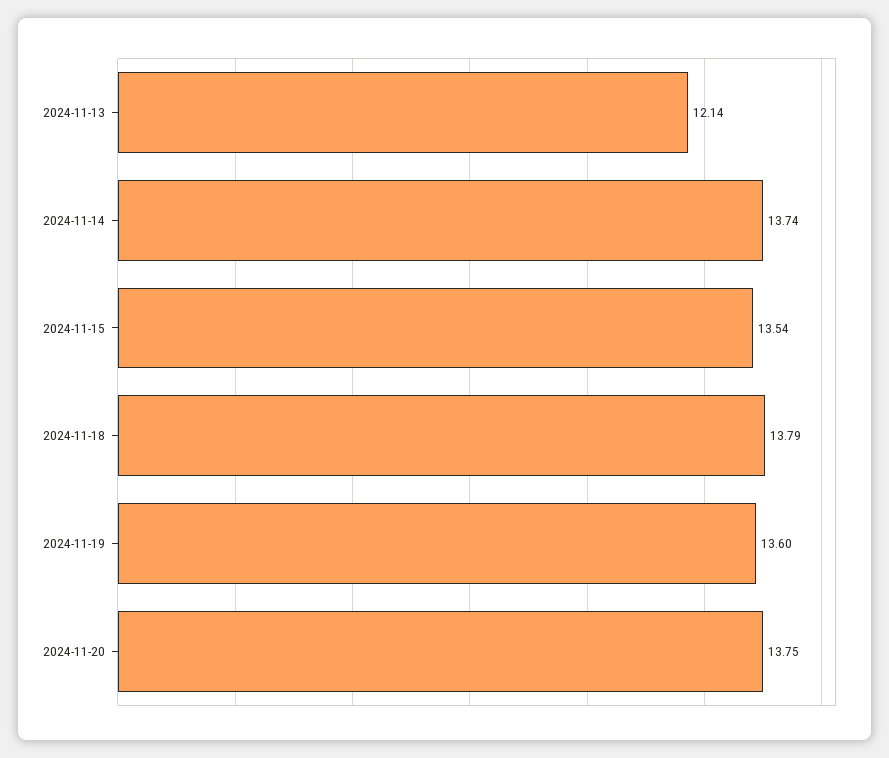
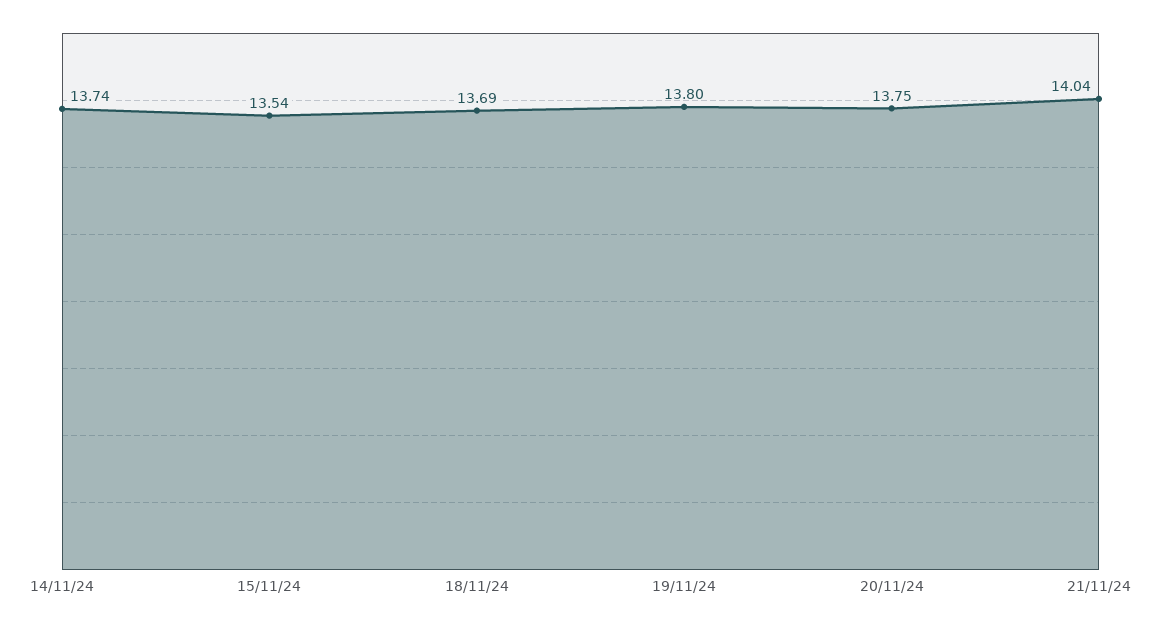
2024-11-13: 12.14 -> none
2024-11-18: 13.79 -> 13.69
2024-11-19: 13.6 -> 13.8
21/11/24: none -> 14.04

